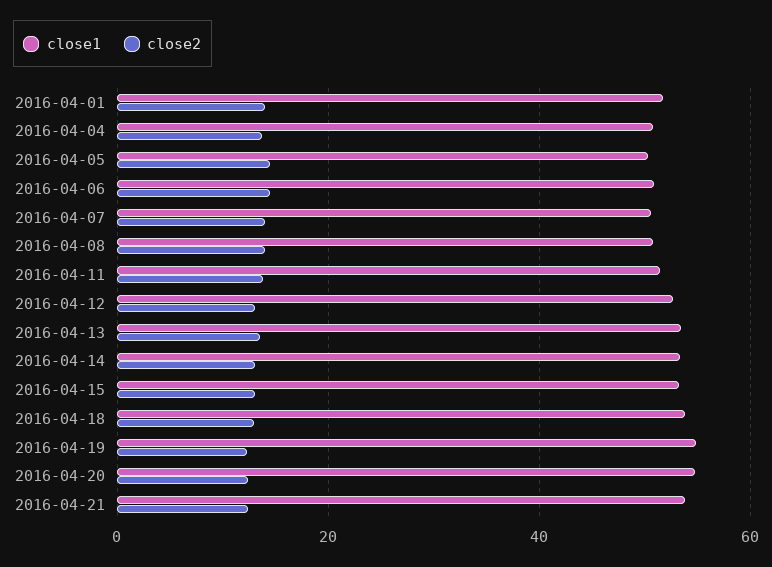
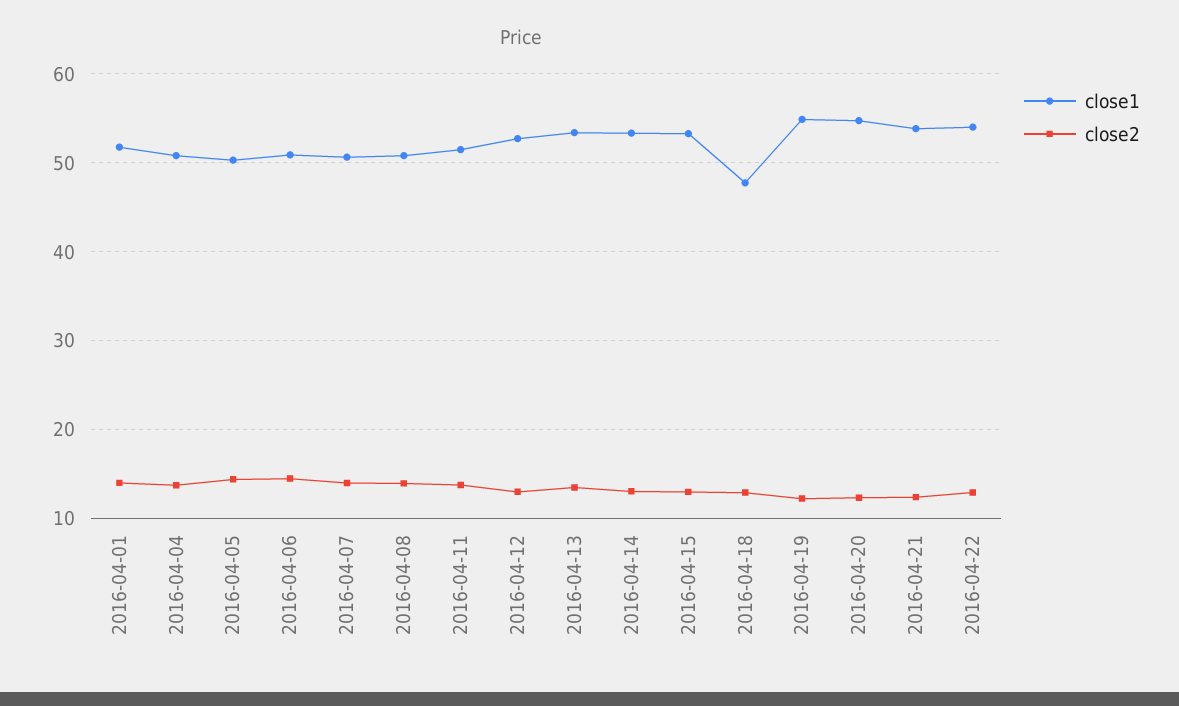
close1, 2016-04-18: 54 -> 48
close1, 2016-04-22: none -> 54
close2, 2016-04-22: none -> 13

